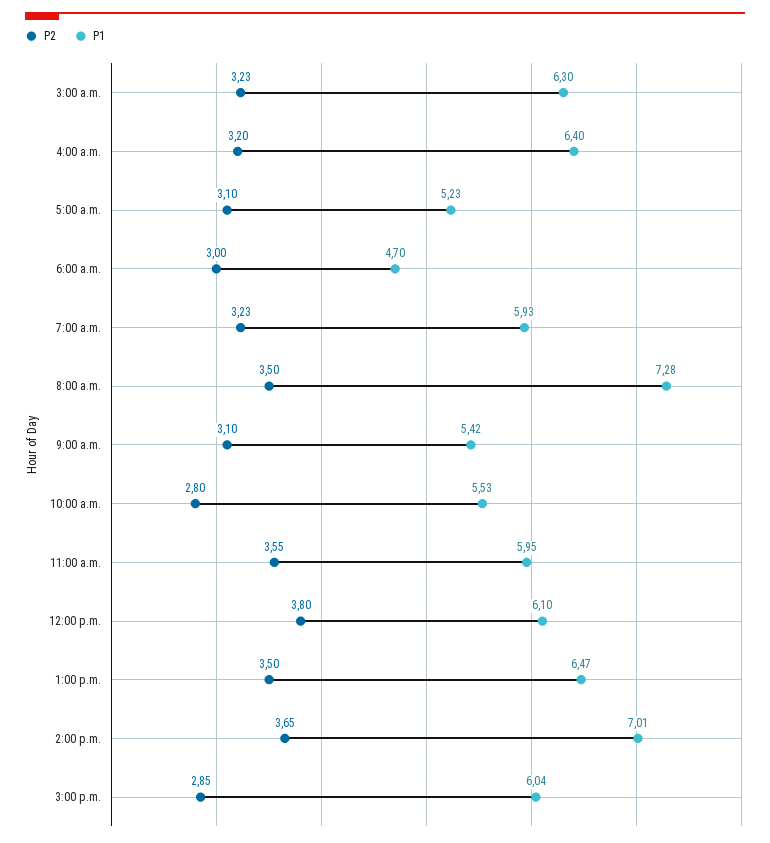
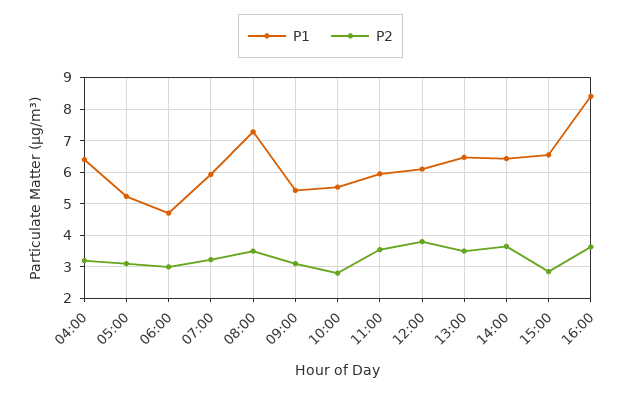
P2, 3:00 a.m.: 3.23 -> none
P1, 3:00 a.m.: 6.3 -> none
P1, 2:00 p.m.: 7.01 -> 6.4
P1, 3:00 p.m.: 6.04 -> 6.6
P1, 16:00: none -> 8.4
P2, 16:00: none -> 3.6

